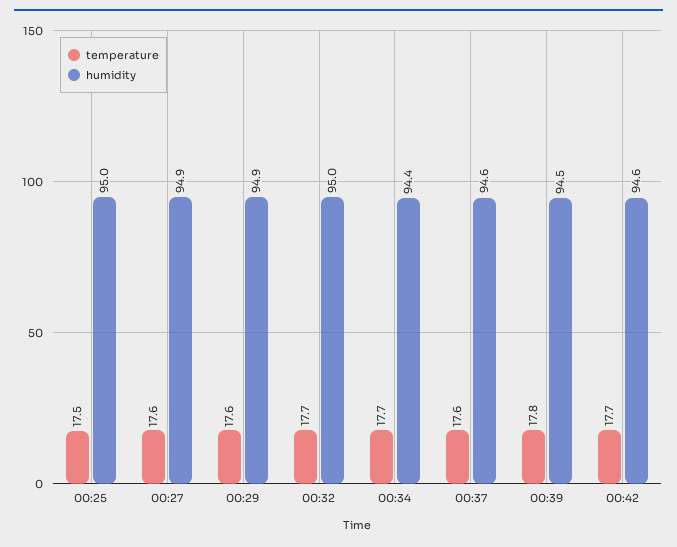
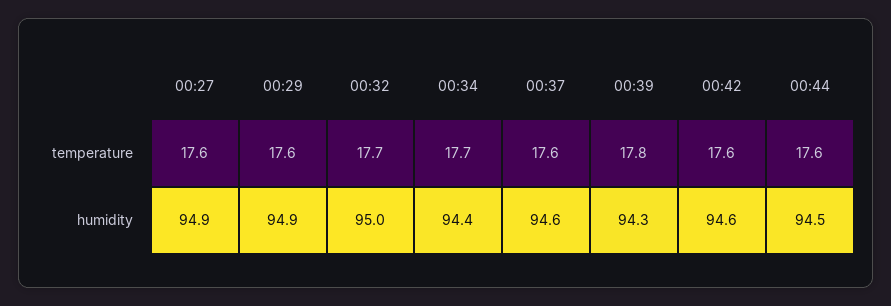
temperature, 00:25: 17.5 -> none
humidity, 00:25: 95 -> none
humidity, 00:39: 94.5 -> 94.3
temperature, 00:42: 17.7 -> 17.6
temperature, 00:44: none -> 17.6
humidity, 00:44: none -> 94.5

